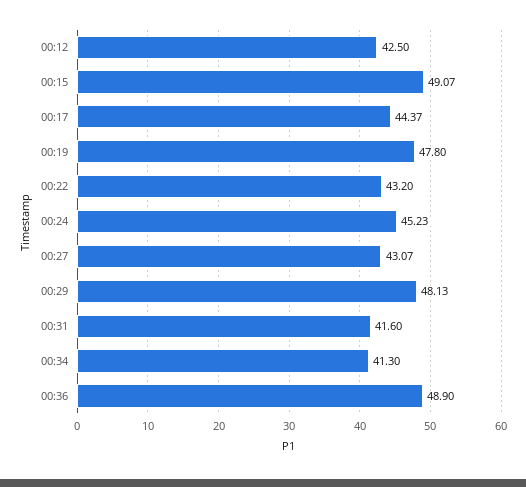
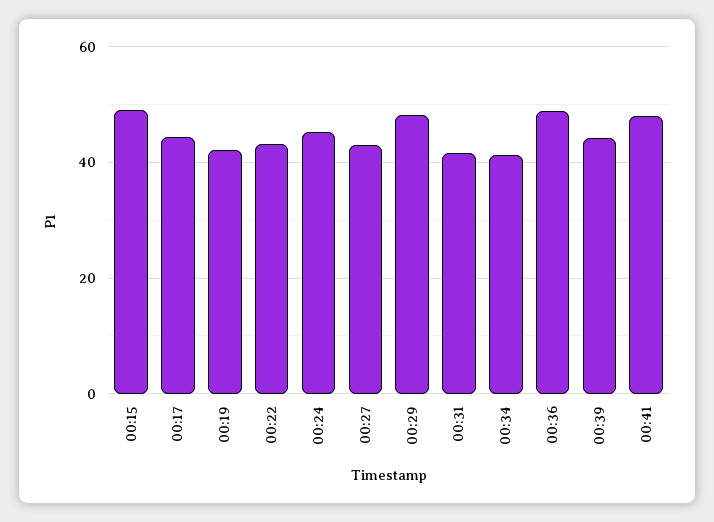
00:12: 42.5 -> none
00:19: 47.8 -> 42
00:39: none -> 44
00:41: none -> 48

